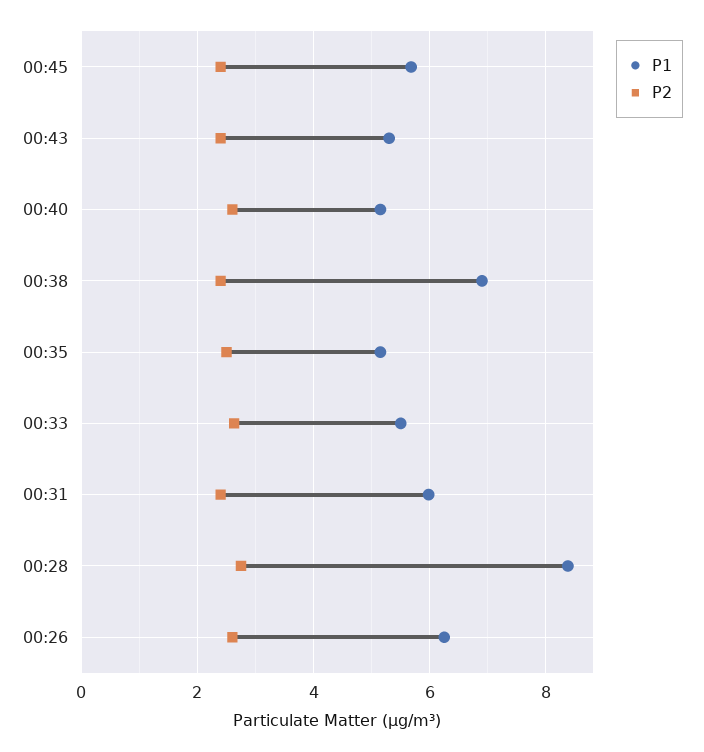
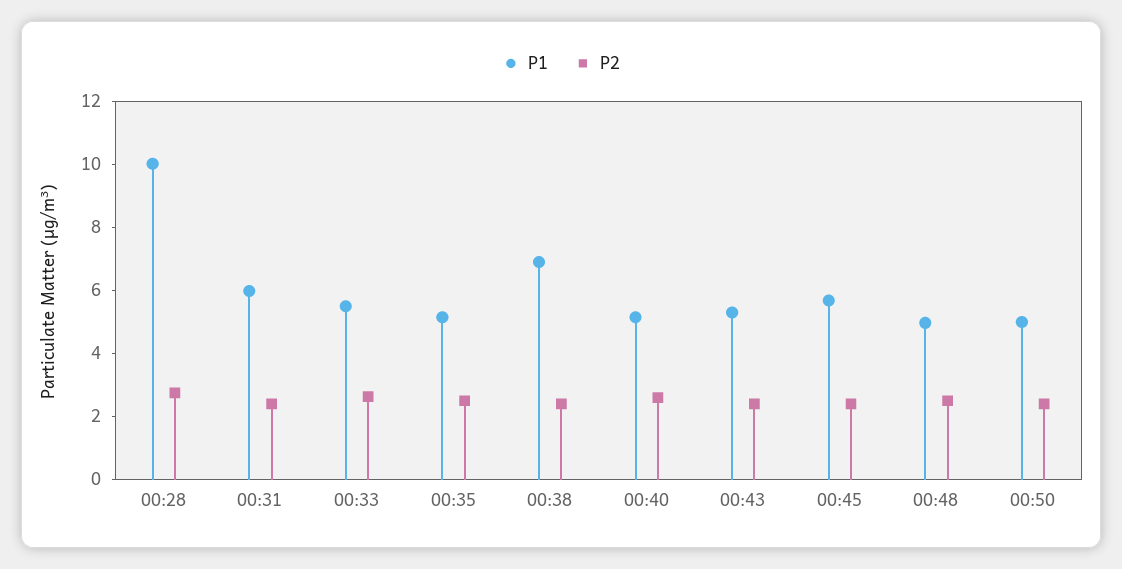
P1, 00:28: 8.4 -> 10
P1, 00:26: 6.2 -> none
P2, 00:26: 2.6 -> none
P1, 00:48: none -> 5
P2, 00:48: none -> 2.5
P1, 00:50: none -> 5
P2, 00:50: none -> 2.5

